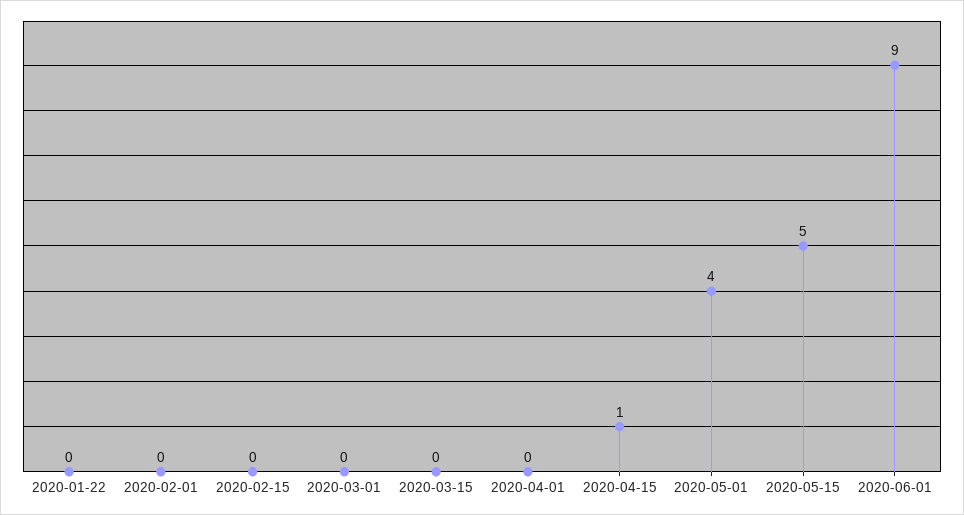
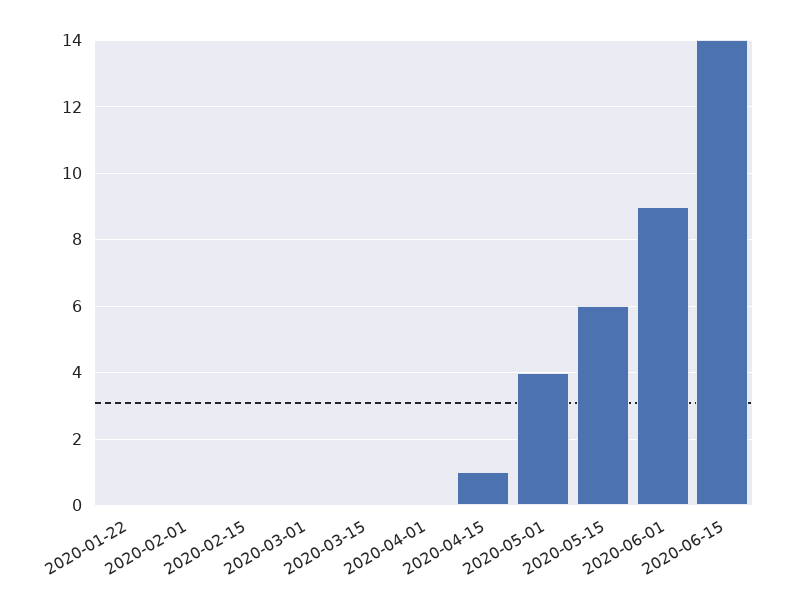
2020-05-15: 5 -> 6
2020-06-15: none -> 14

